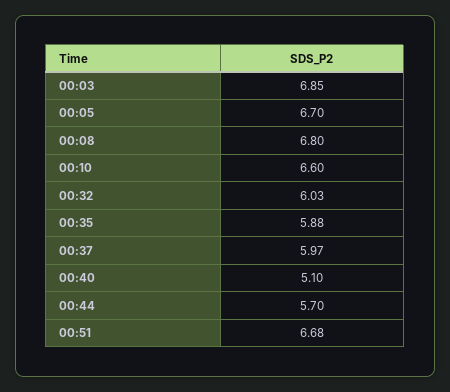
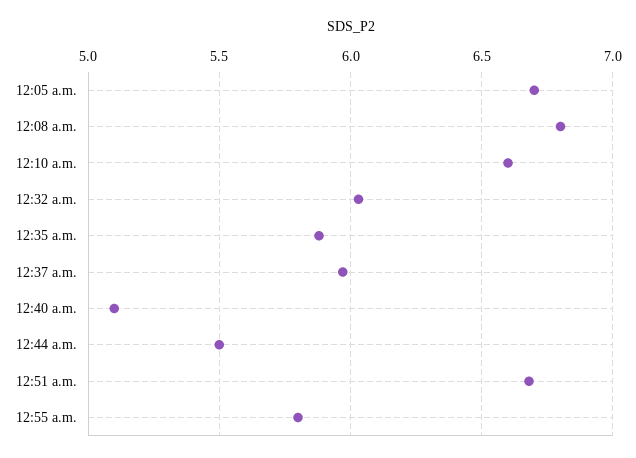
00:03: 6.85 -> none
00:44: 5.7 -> 5.5
12:55 a.m.: none -> 5.8

